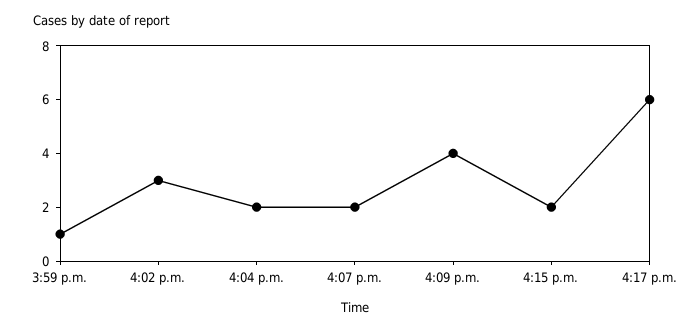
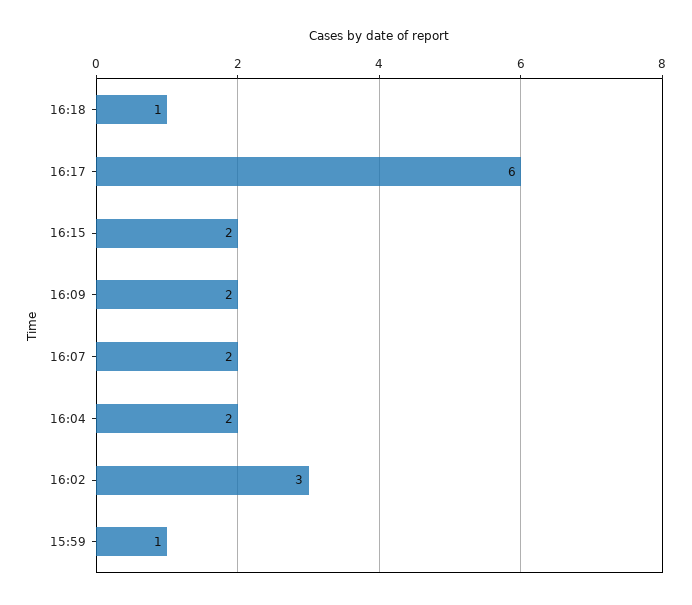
4:09 p.m.: 4 -> 2
16:18: none -> 1

